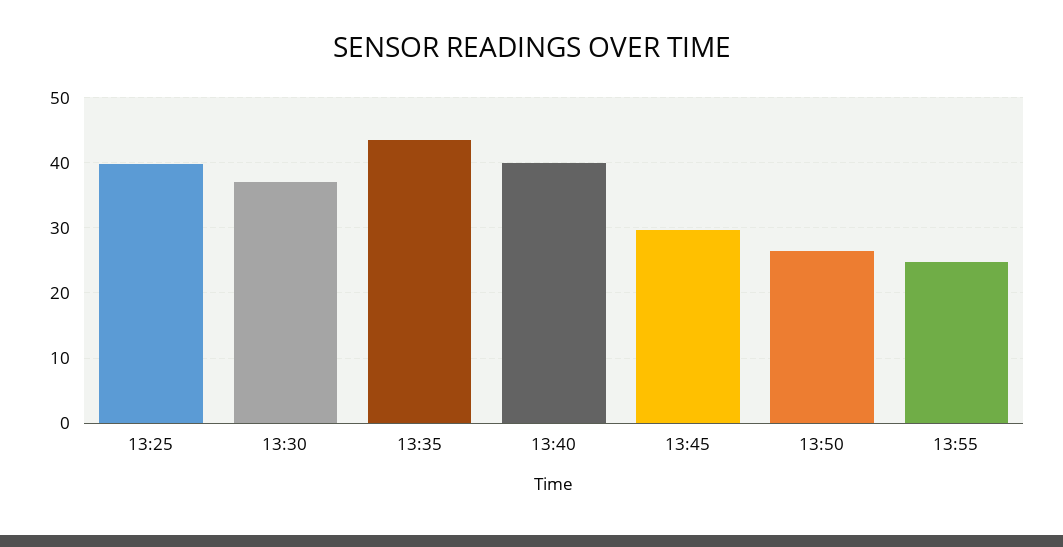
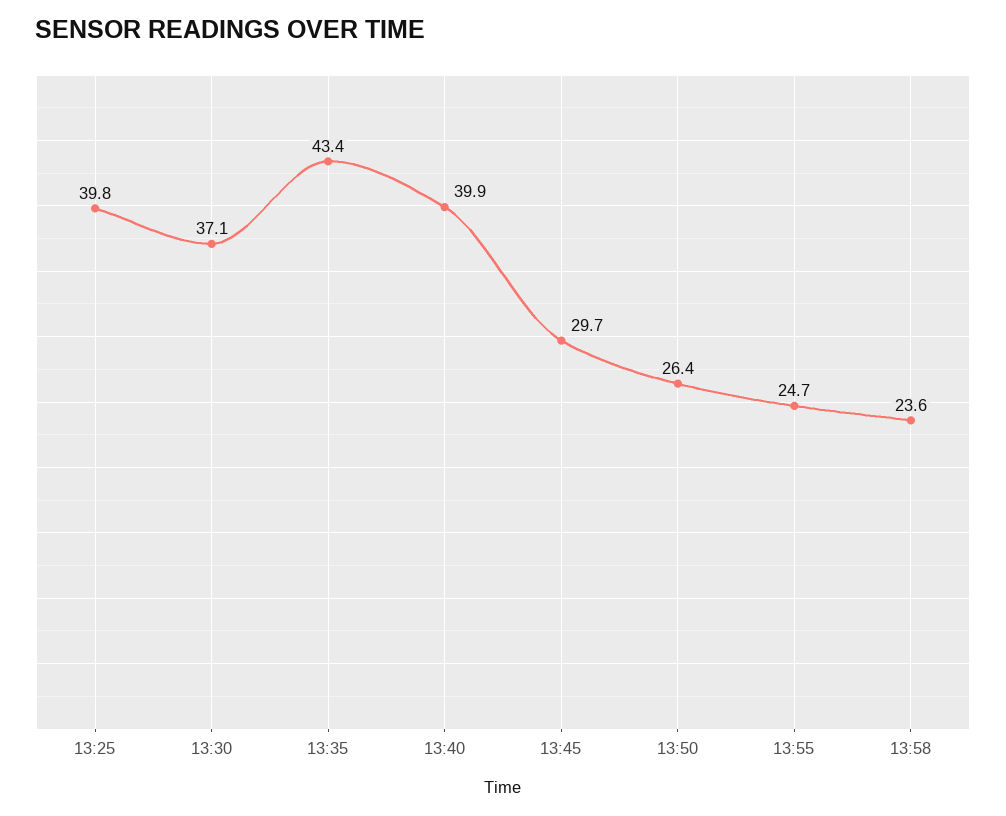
13:58: none -> 23.6

